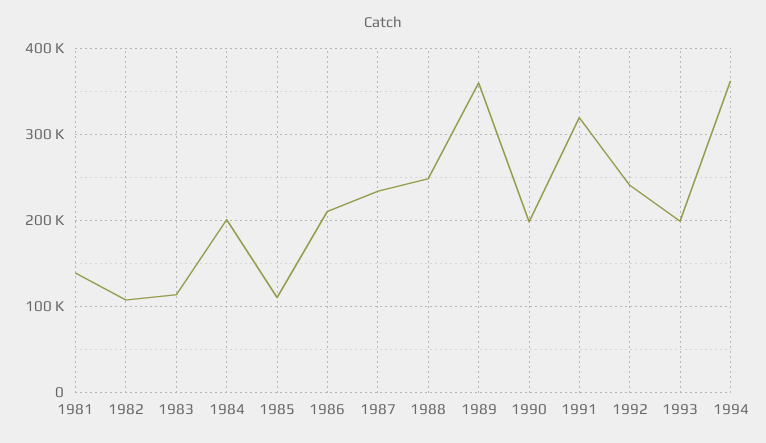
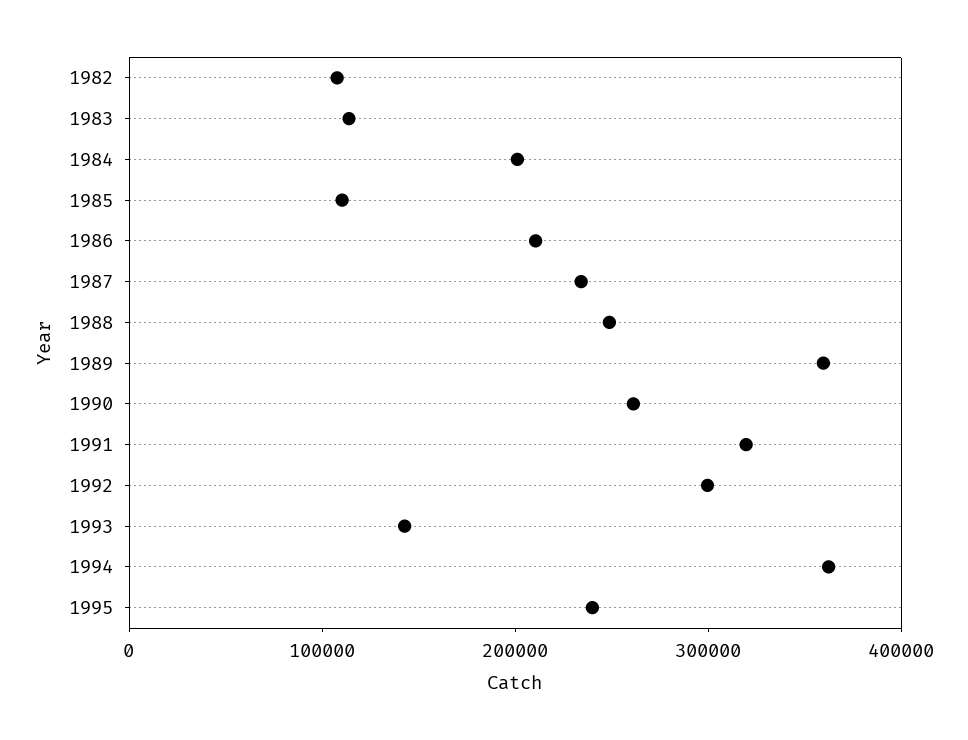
1981: 140000 -> none
1990: 200000 -> 260000
1992: 240000 -> 300000
1993: 200000 -> 140000
1995: none -> 240000

